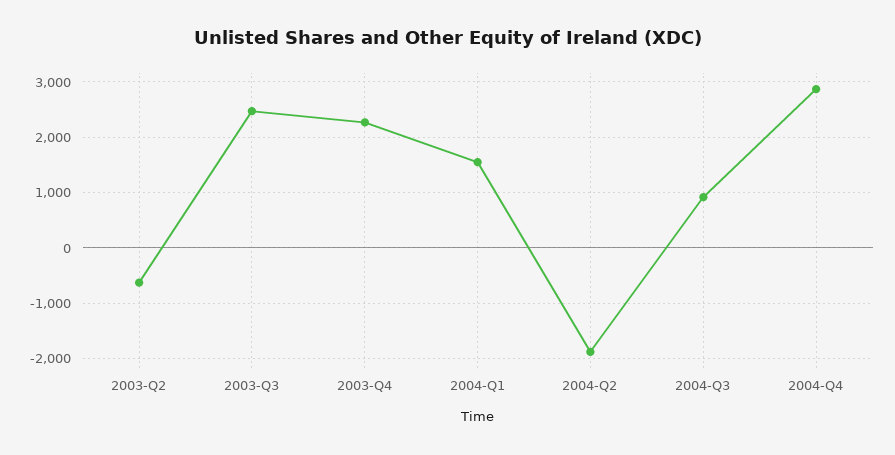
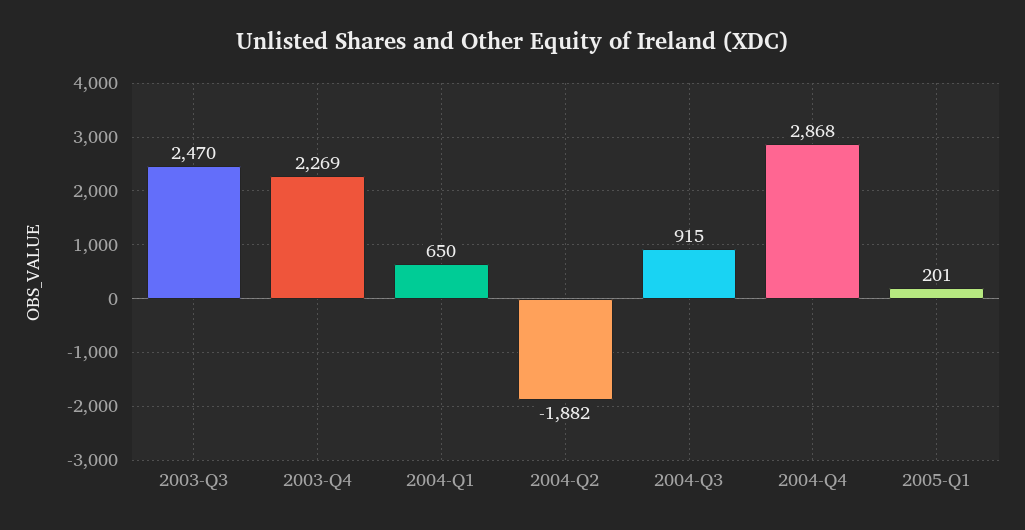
2003-Q2: -600 -> none
2004-Q1: 1600 -> 650
2005-Q1: none -> 201

